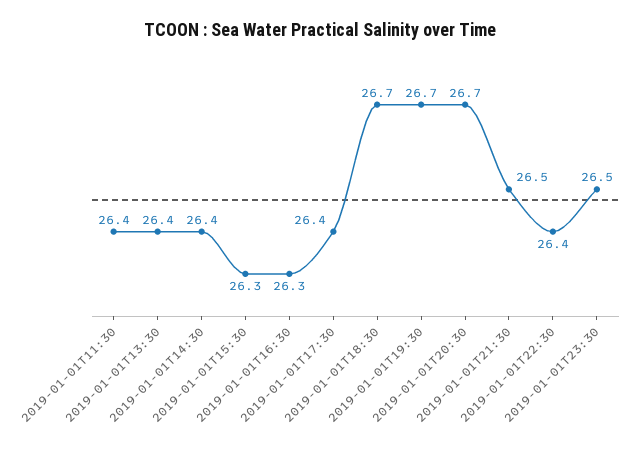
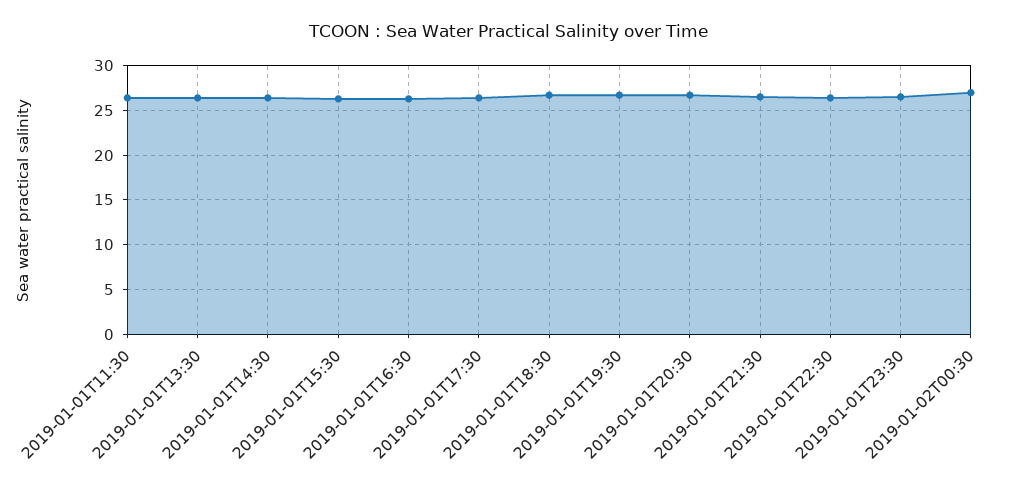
2019-01-02T00:30: none -> 27

